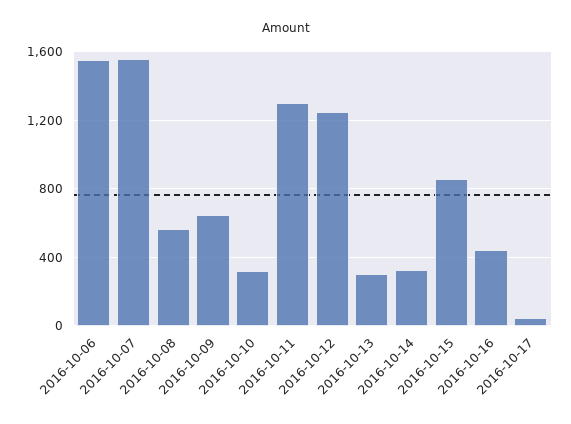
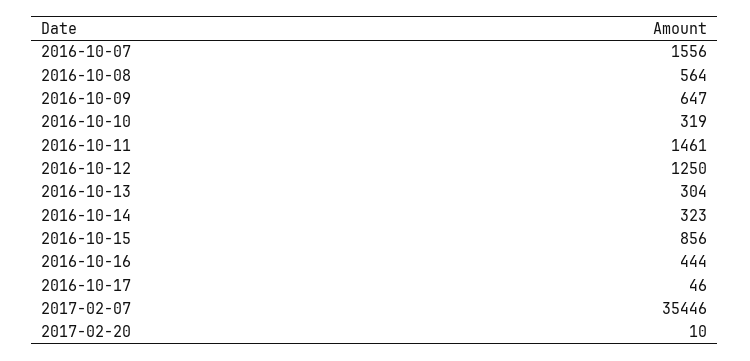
2016-10-06: 1550 -> none
2016-10-11: 1300 -> 1461
2017-02-07: none -> 35446
2017-02-20: none -> 10

